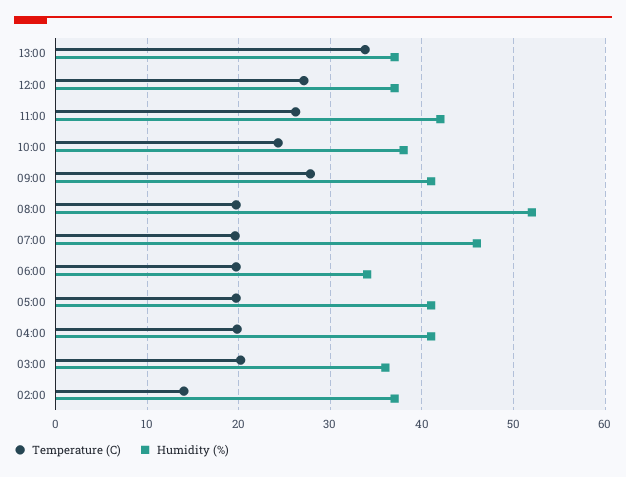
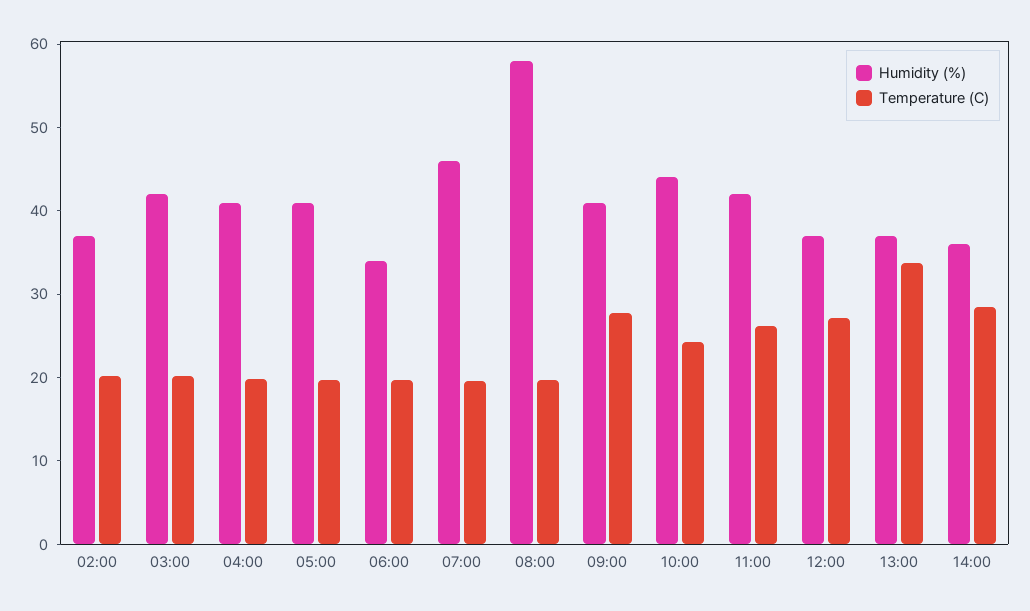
Humidity (%), 10:00: 38 -> 44
Humidity (%), 08:00: 52 -> 58
Humidity (%), 03:00: 36 -> 42
Temperature (C), 02:00: 14 -> 20
Humidity (%), 14:00: none -> 36
Temperature (C), 14:00: none -> 28

